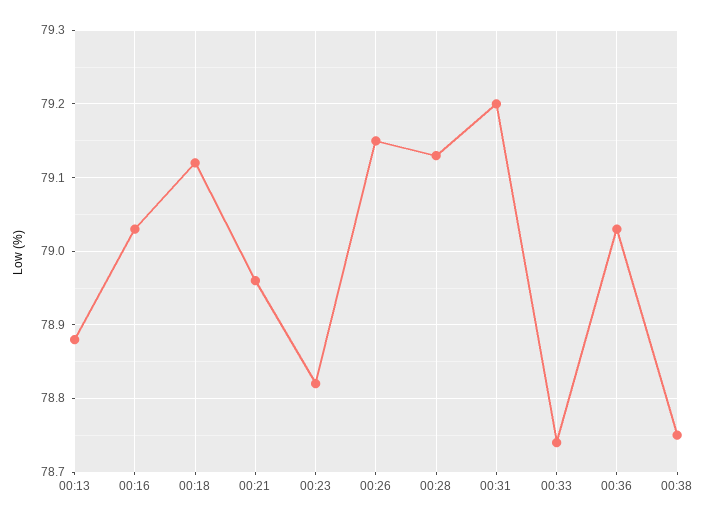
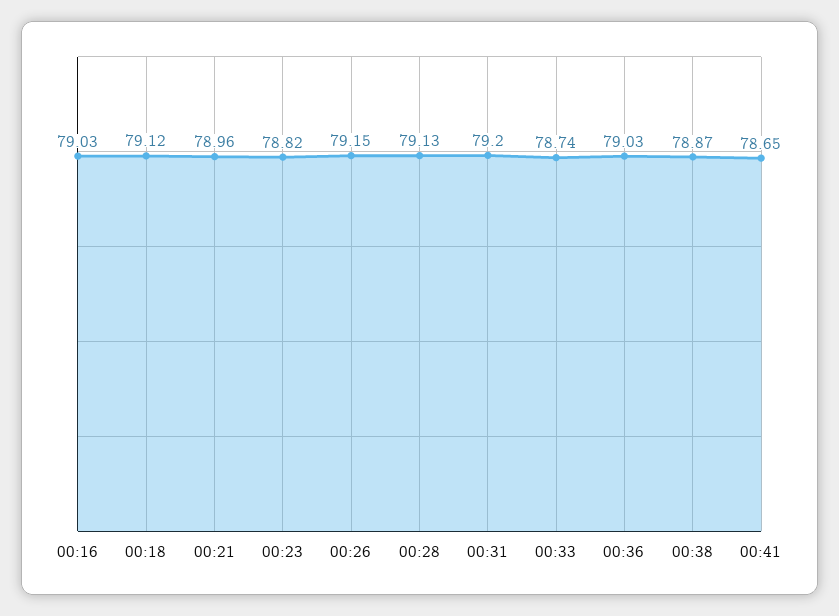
00:13: 78.88 -> none
00:38: 78.75 -> 78.87
00:41: none -> 78.65

